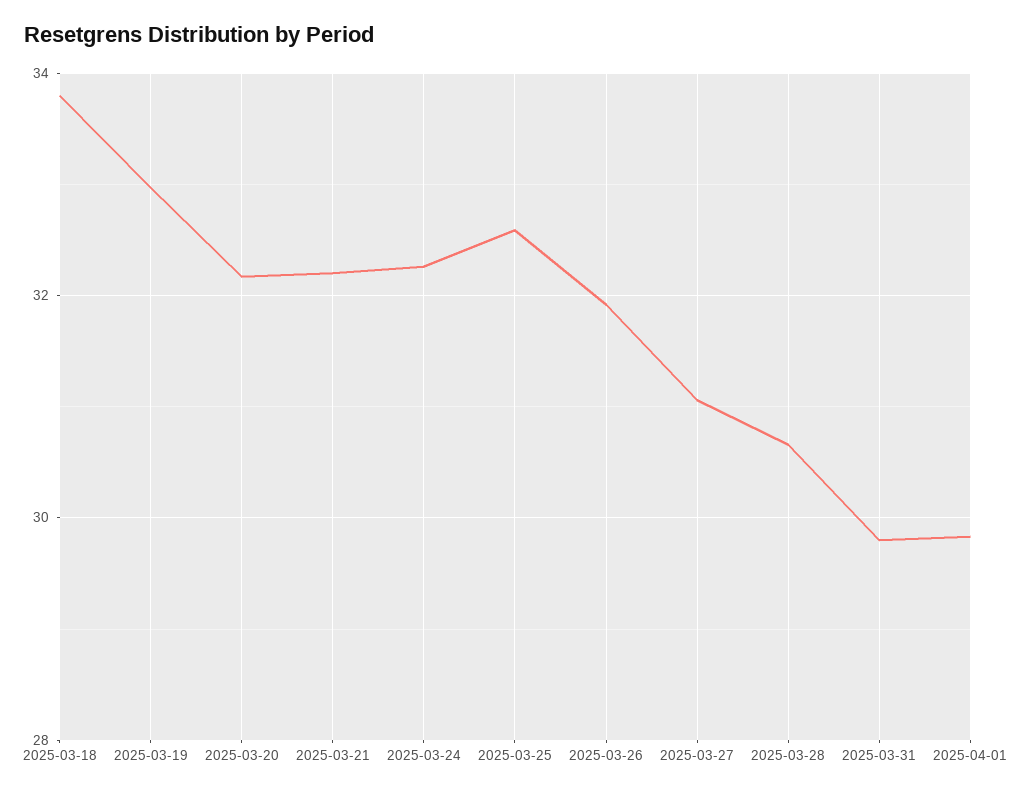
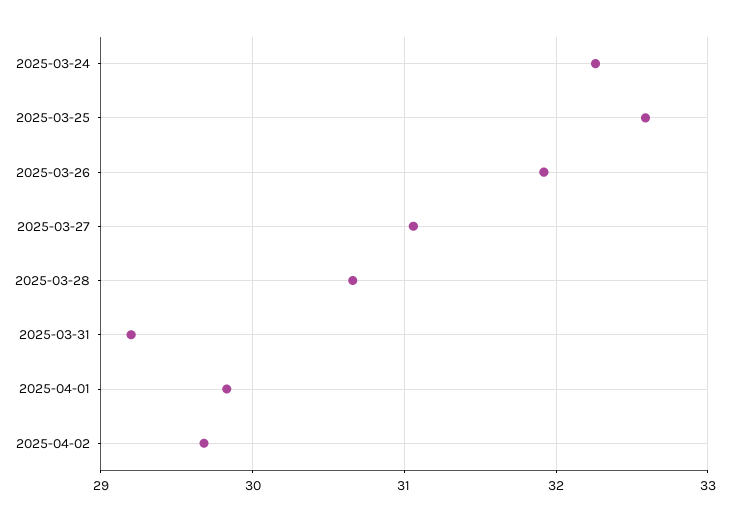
2025-03-18: 33.8 -> none
2025-03-19: 33 -> none
2025-03-20: 32.2 -> none
2025-03-21: 32.2 -> none
2025-03-31: 29.8 -> 29.2
2025-04-02: none -> 29.7

